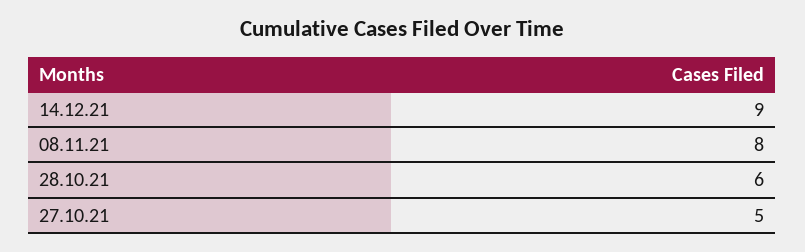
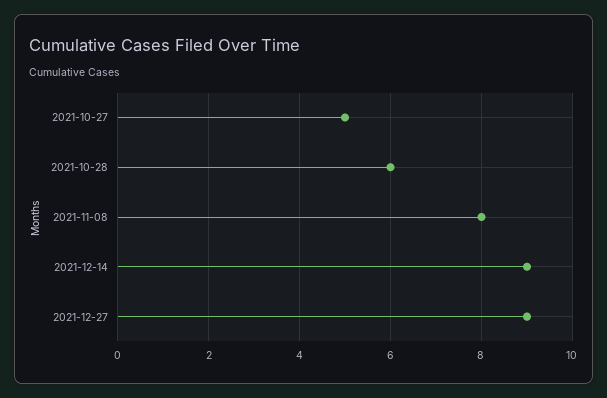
2021-12-27: none -> 9

